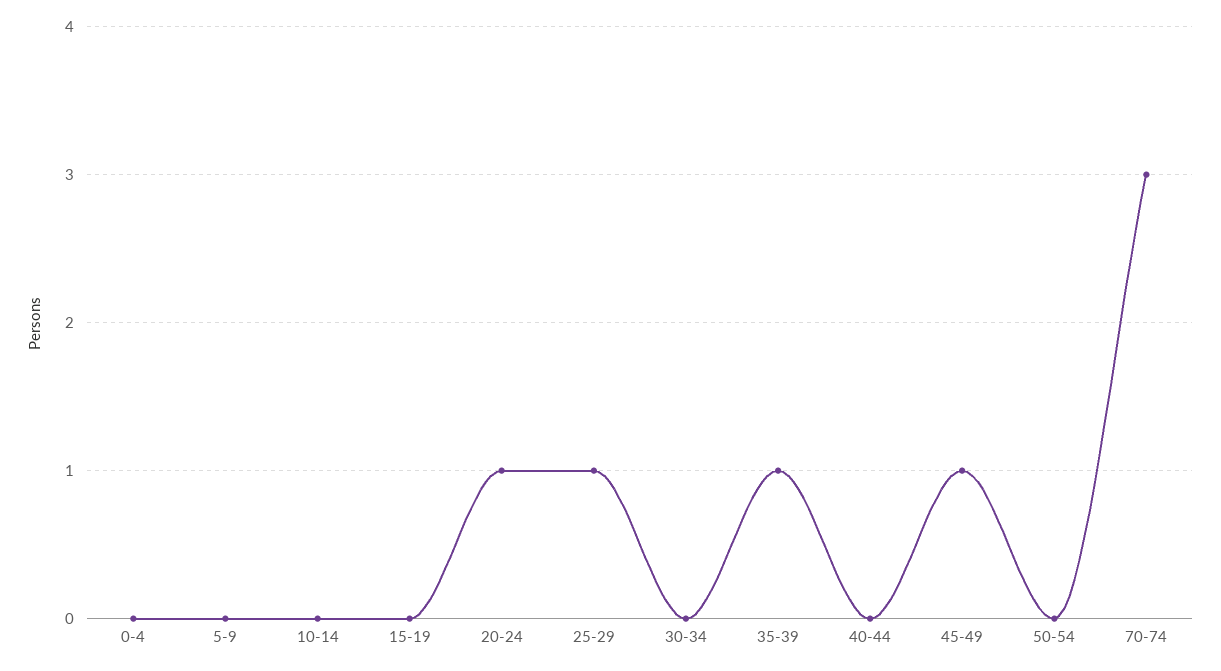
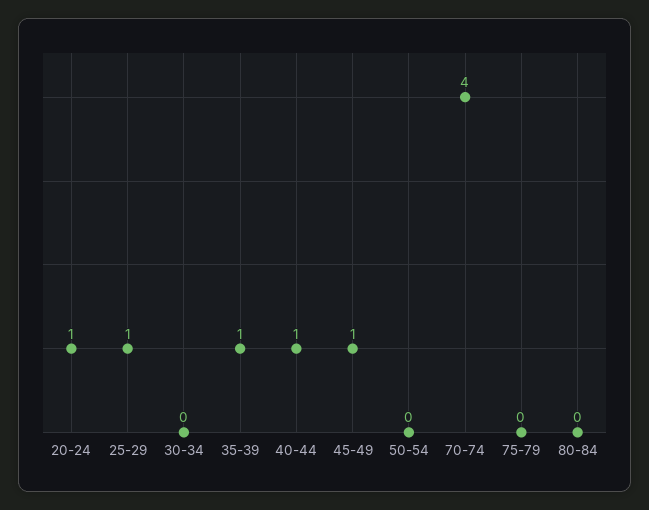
0-4: 0 -> none
5-9: 0 -> none
10-14: 0 -> none
15-19: 0 -> none
40-44: 0 -> 1
70-74: 3 -> 4
75-79: none -> 0
80-84: none -> 0

